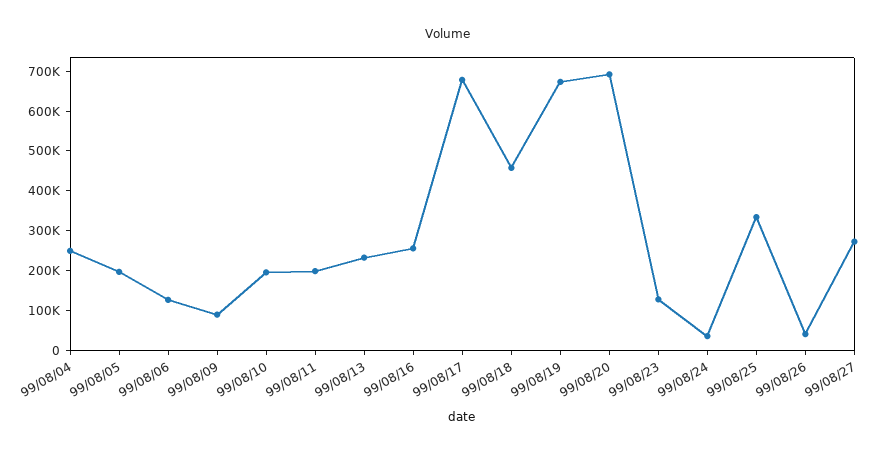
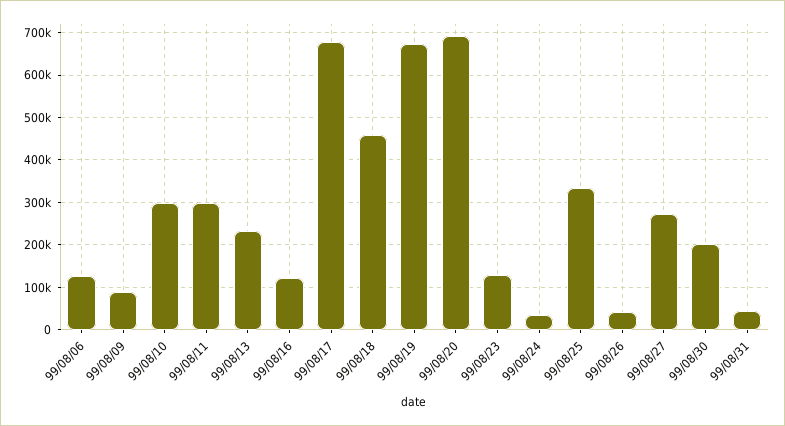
99/08/04: 250000 -> none
99/08/05: 200000 -> none
99/08/10: 200000 -> 300000
99/08/11: 200000 -> 300000
99/08/16: 250000 -> 120000
99/08/30: none -> 200000
99/08/31: none -> 40000

